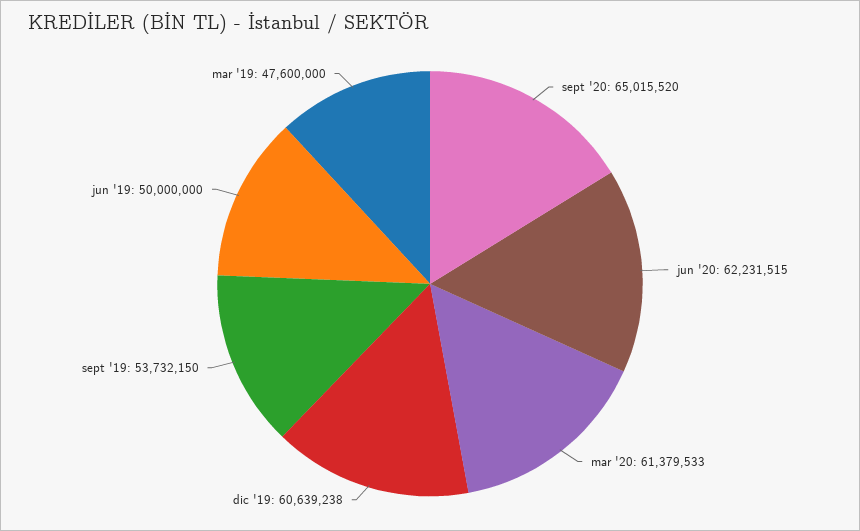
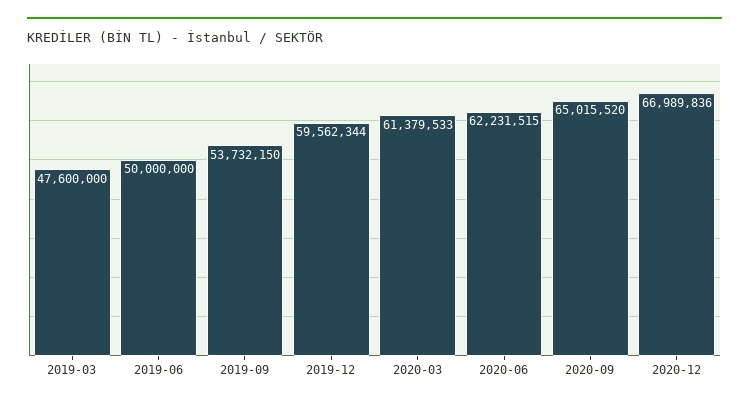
dic '19: 60639238 -> 59562344
2020-12: none -> 66989836

